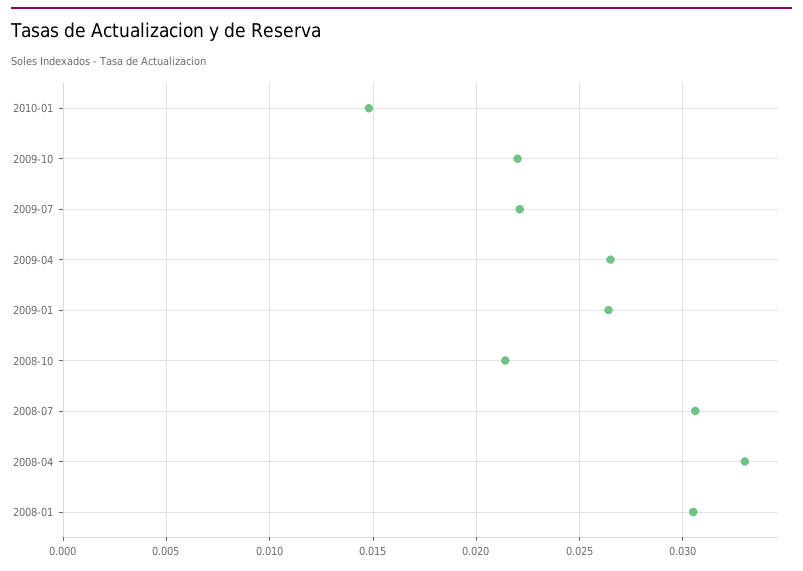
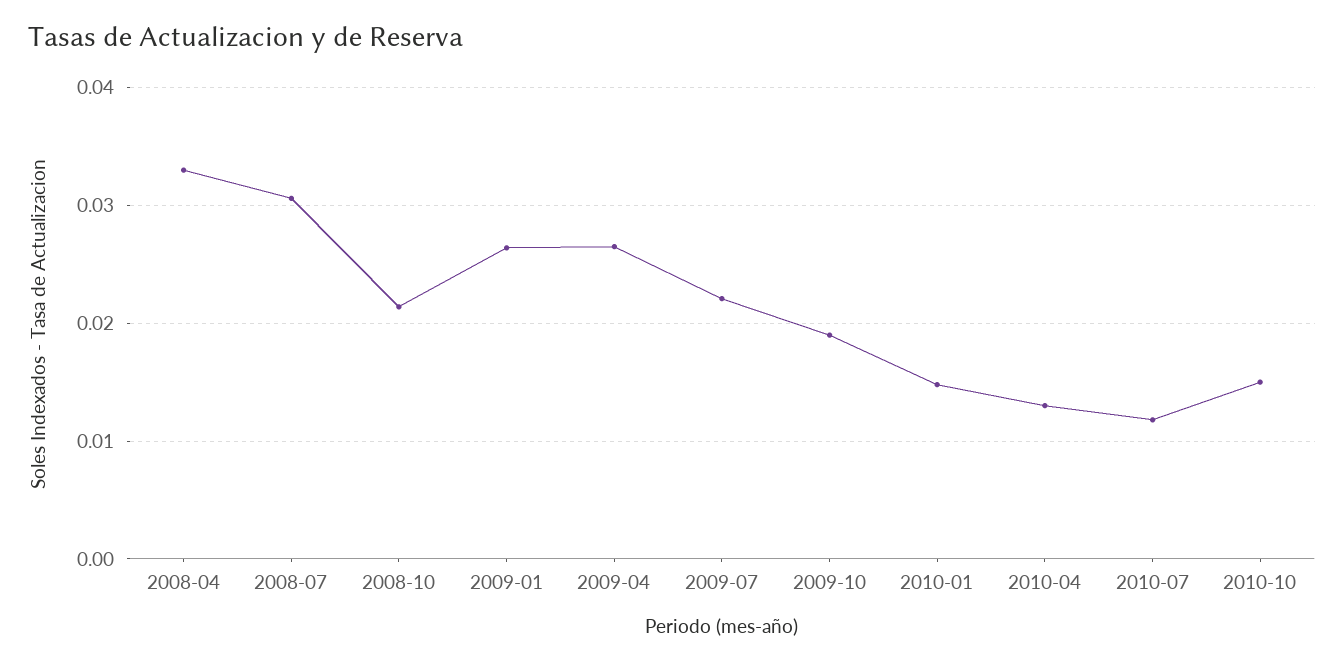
2009-10: 0.022 -> 0.019
2008-01: 0.0305 -> none
2010-04: none -> 0.013
2010-07: none -> 0.012
2010-10: none -> 0.015

